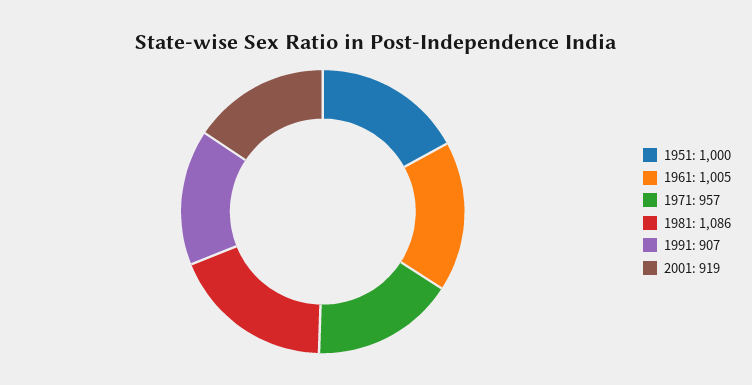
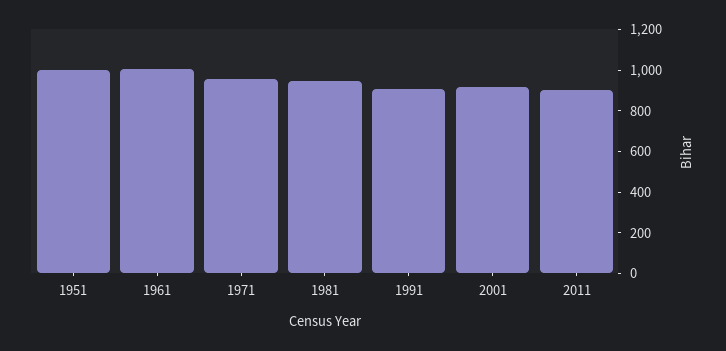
1981: 1086 -> 950
2011: none -> 900

